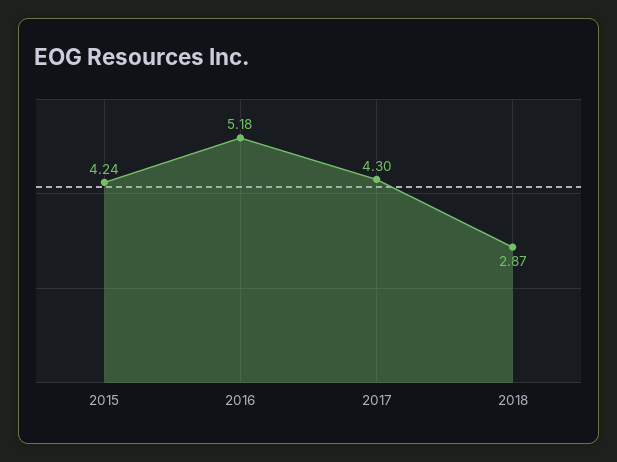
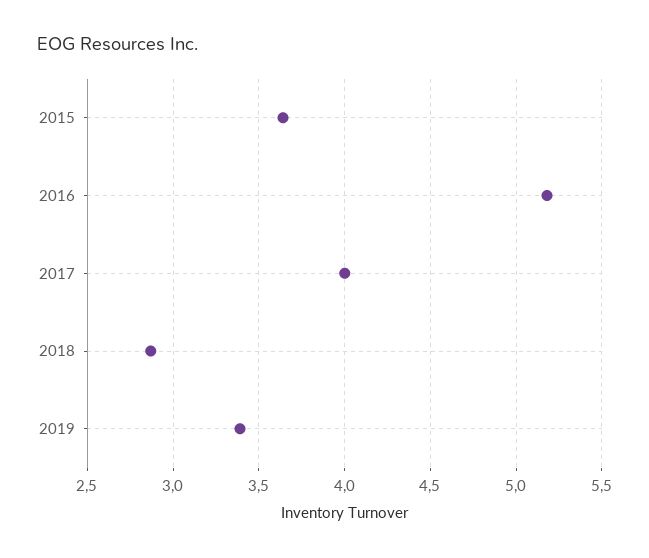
2015: 4.24 -> 3.65
2017: 4.3 -> 4
2019: none -> 3.4

